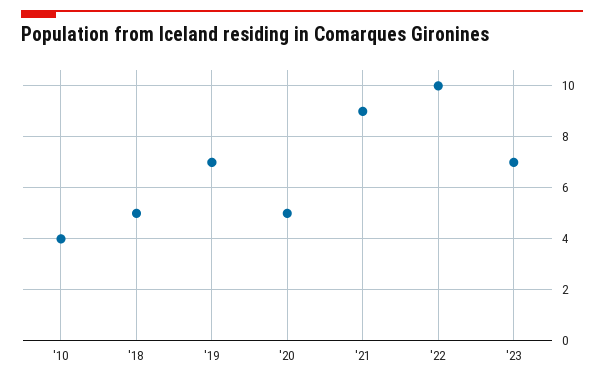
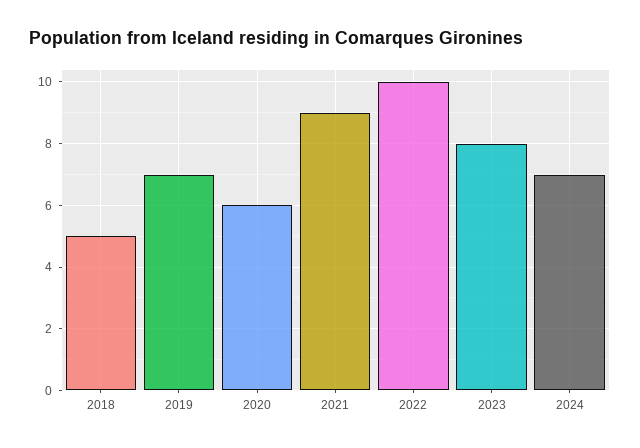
'10: 4 -> none
'20: 5 -> 6
'23: 7 -> 8
2024: none -> 7

